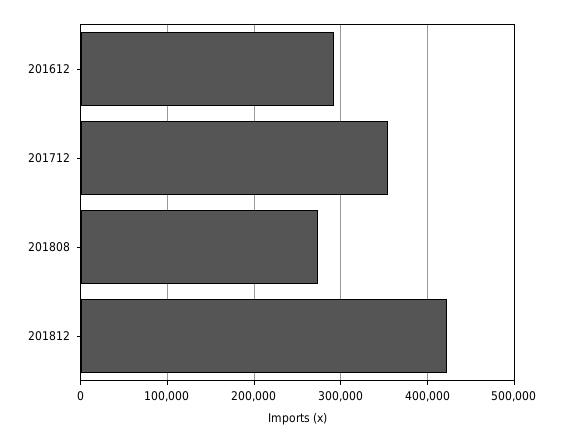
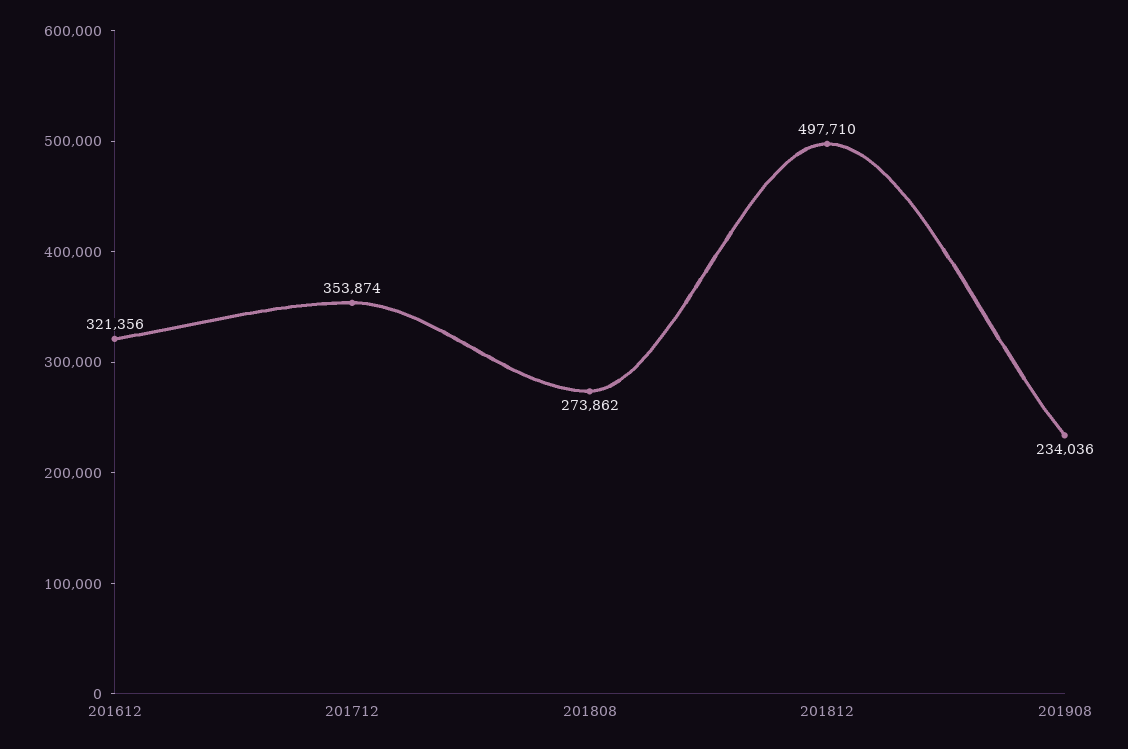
201612: 290000 -> 321356
201812: 420000 -> 497710
201908: none -> 234036

